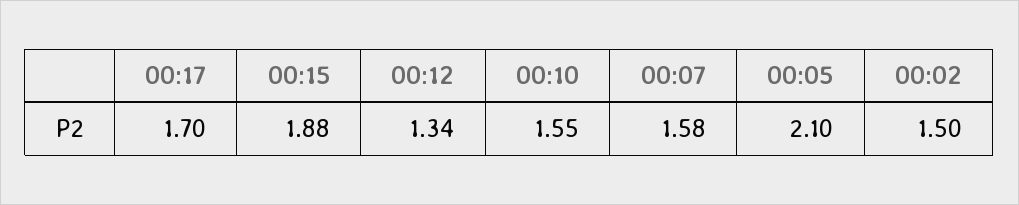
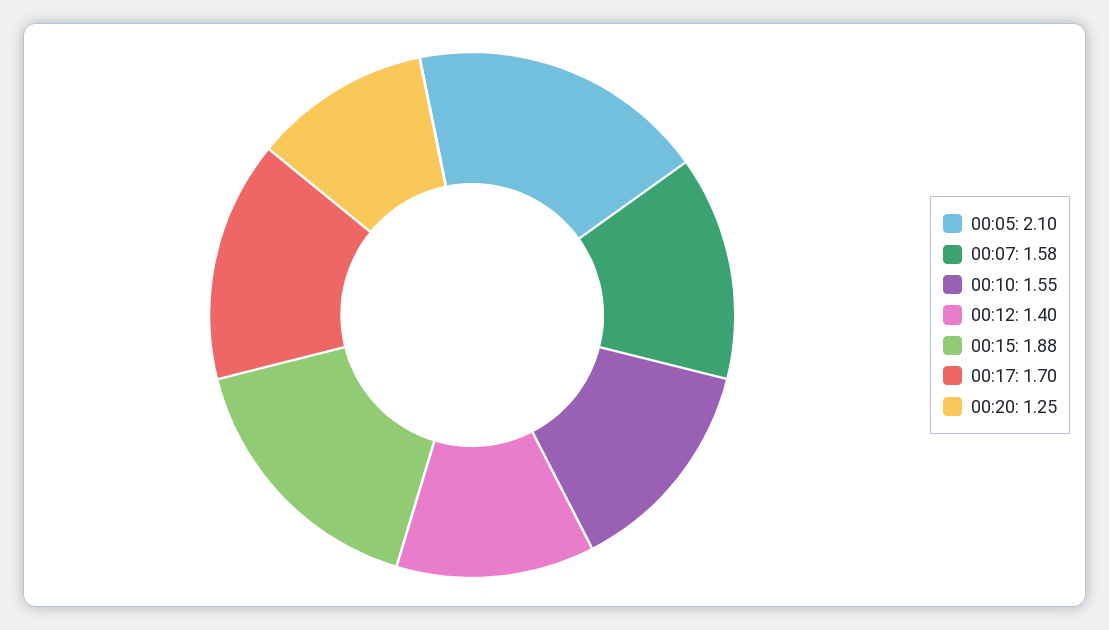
00:12: 1.34 -> 1.4
00:02: 1.5 -> none
00:20: none -> 1.25

